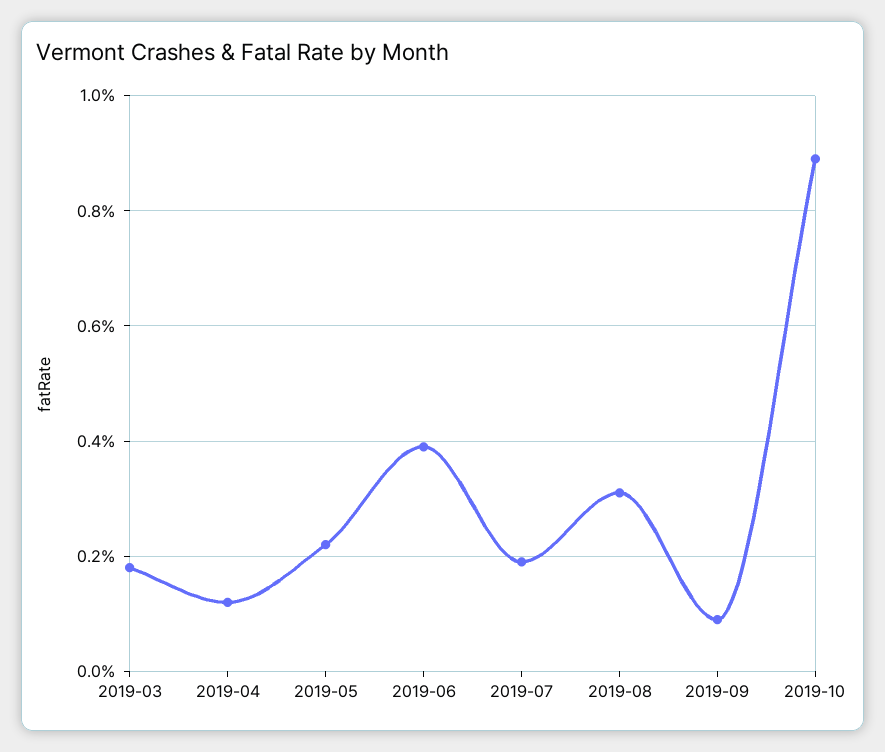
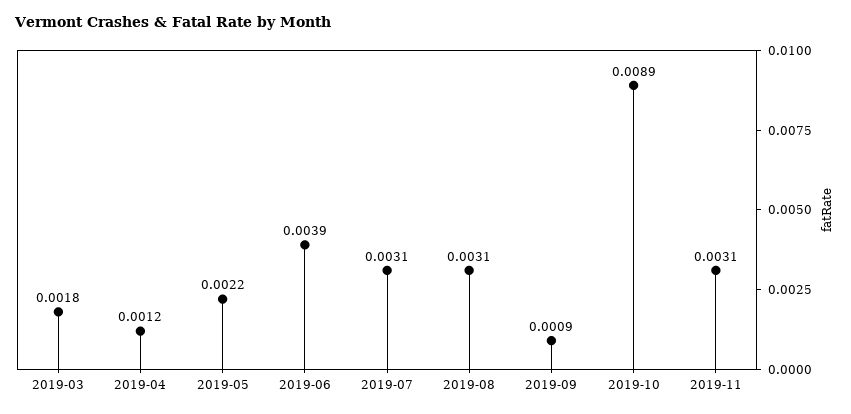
2019-07: 0.002 -> 0.0031
2019-11: none -> 0.0031

